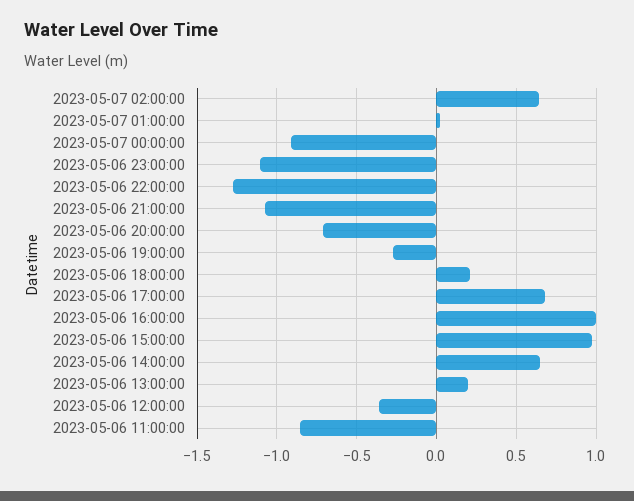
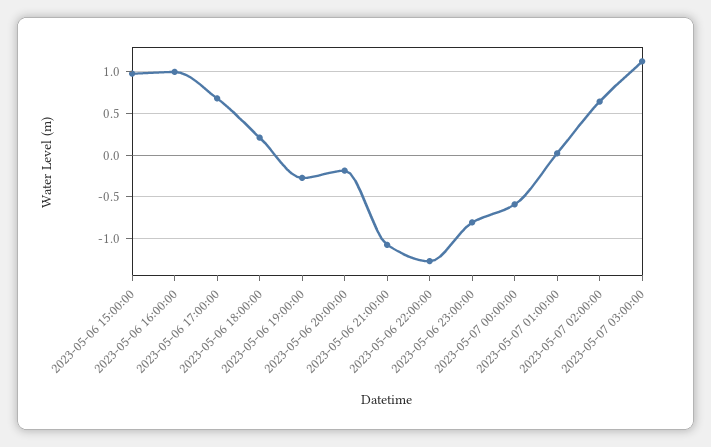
2023-05-07 00:00:00: -0.9 -> -0.6
2023-05-06 23:00:00: -1.1 -> -0.8
2023-05-06 20:00:00: -0.7 -> -0.2
2023-05-06 14:00:00: 0.65 -> none
2023-05-06 13:00:00: 0.2 -> none
2023-05-06 12:00:00: -0.35 -> none
2023-05-06 11:00:00: -0.85 -> none
2023-05-07 03:00:00: none -> 1.1

